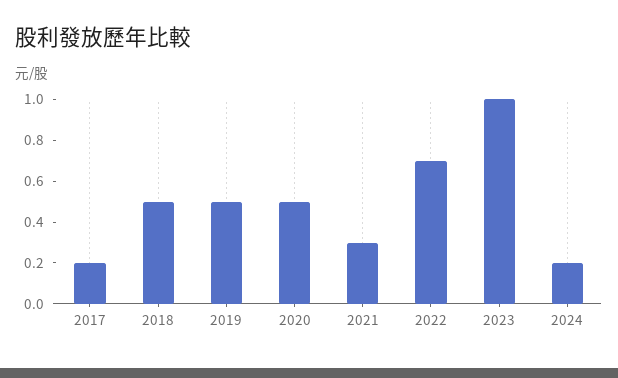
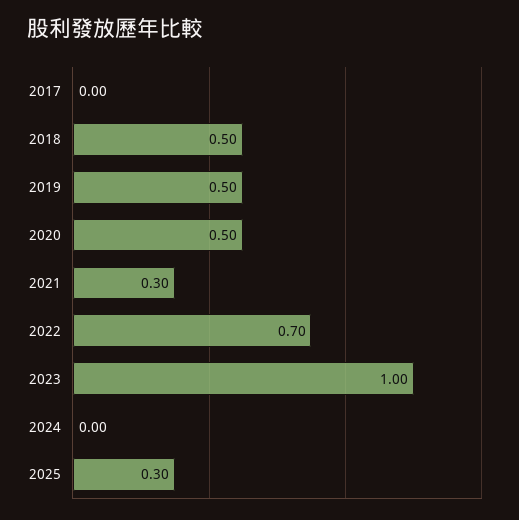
2017: 0.2 -> 0
2024: 0.2 -> 0
2025: none -> 0.3

